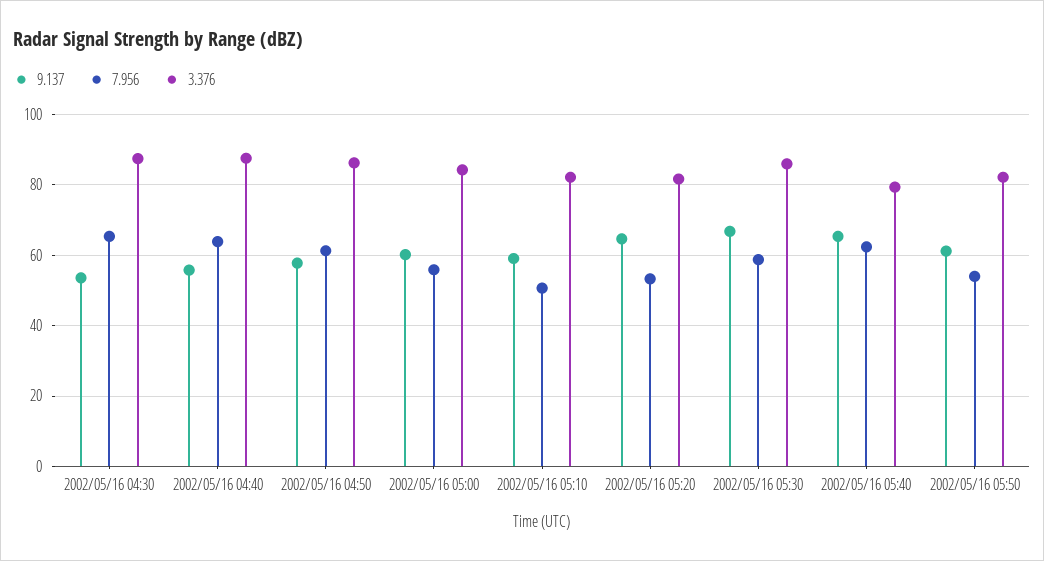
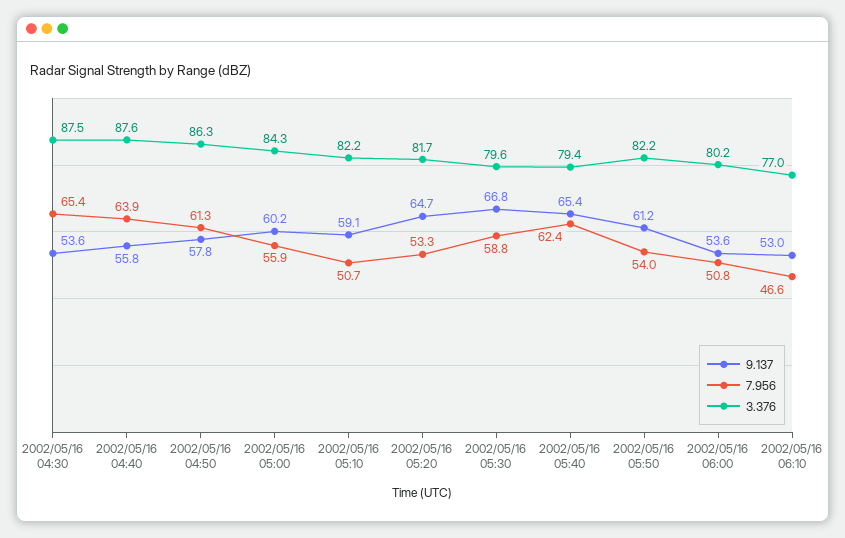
3.376, 2002/05/16 05:30: 86 -> 79.6
9.137, 2002/05/16 06:00: none -> 53.6
7.956, 2002/05/16 06:00: none -> 50.8
3.376, 2002/05/16 06:00: none -> 80.2
9.137, 2002/05/16 06:10: none -> 53
7.956, 2002/05/16 06:10: none -> 46.6
3.376, 2002/05/16 06:10: none -> 77

